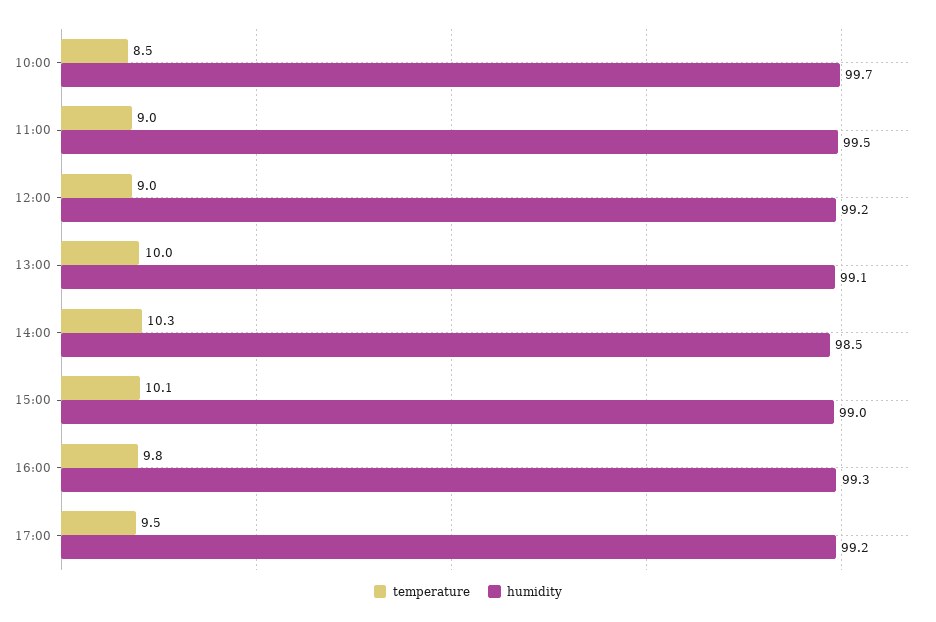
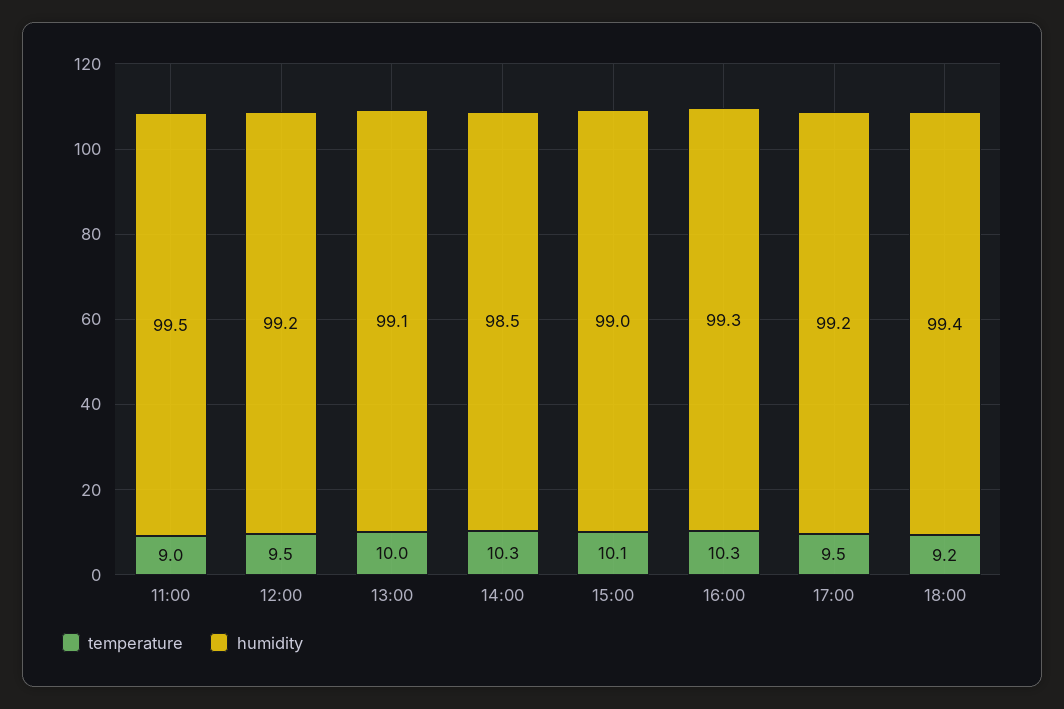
temperature, 10:00: 8.5 -> none
humidity, 10:00: 99.7 -> none
temperature, 12:00: 9 -> 9.5
temperature, 16:00: 9.8 -> 10.3
temperature, 18:00: none -> 9.2
humidity, 18:00: none -> 99.4

